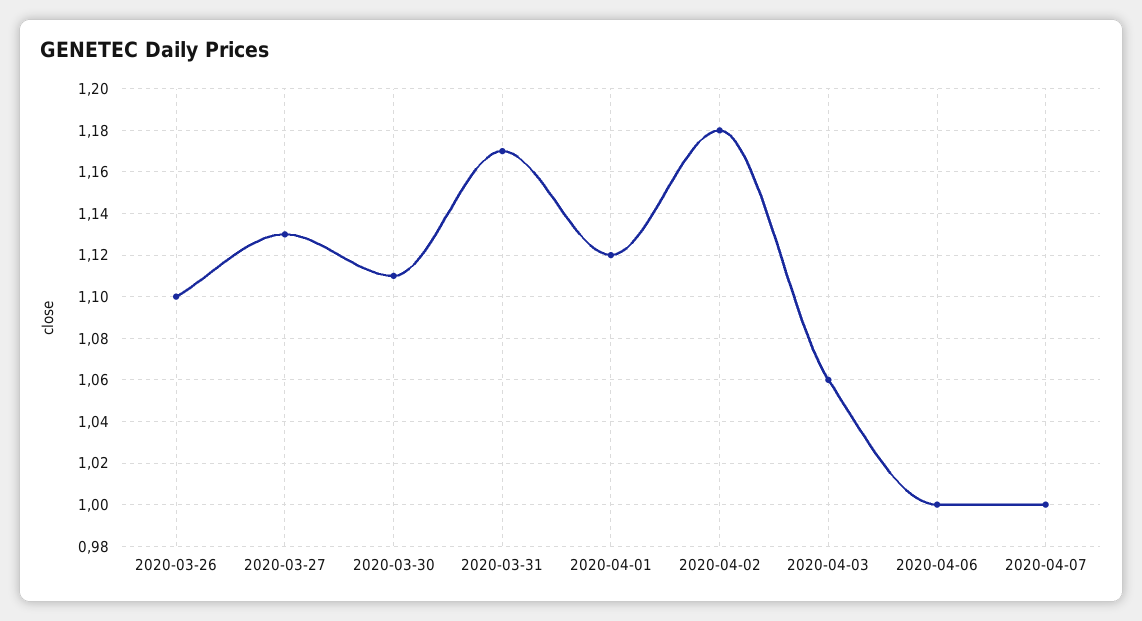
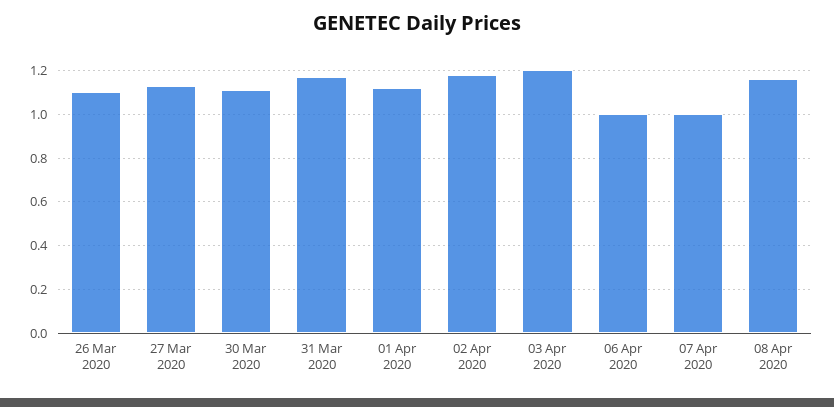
2020-04-03: 1.06 -> 1.2
08 Apr 2020: none -> 1.15

